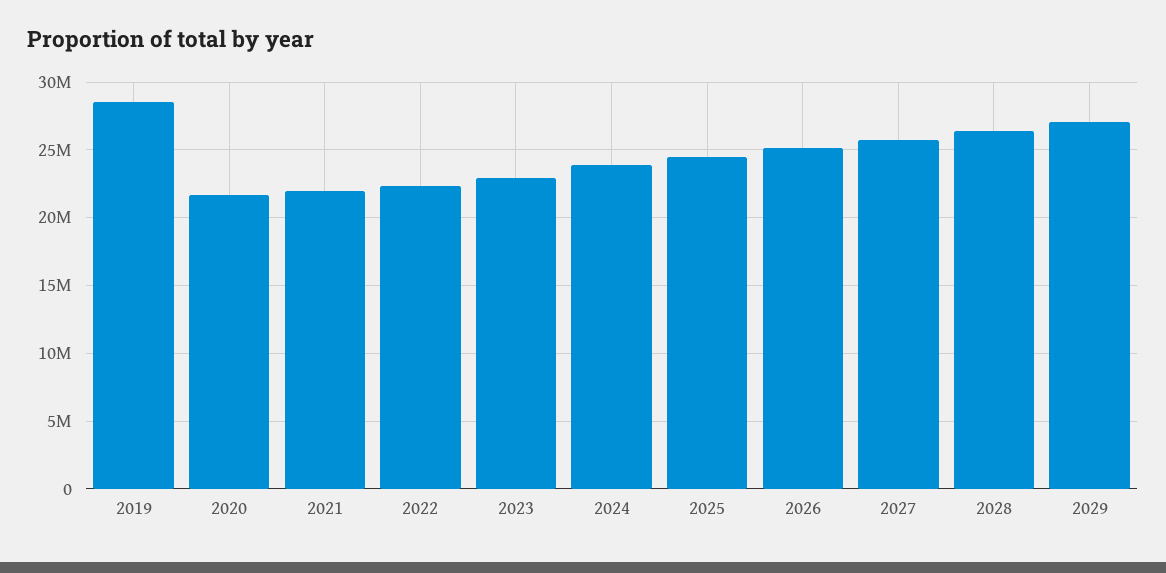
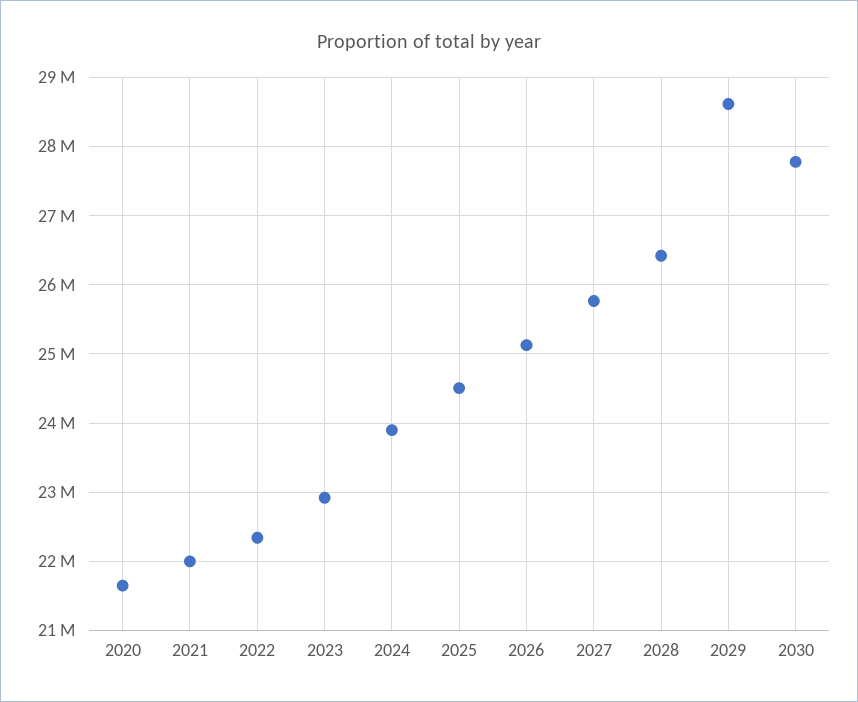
2019: 28500000 -> none
2029: 27000000 -> 28600000
2030: none -> 27800000

